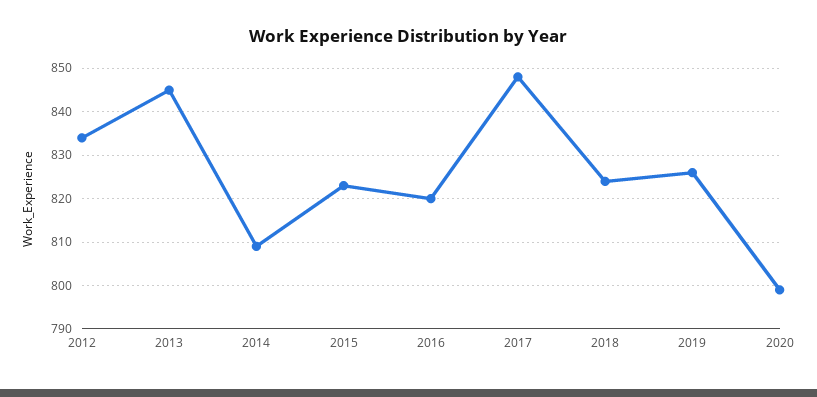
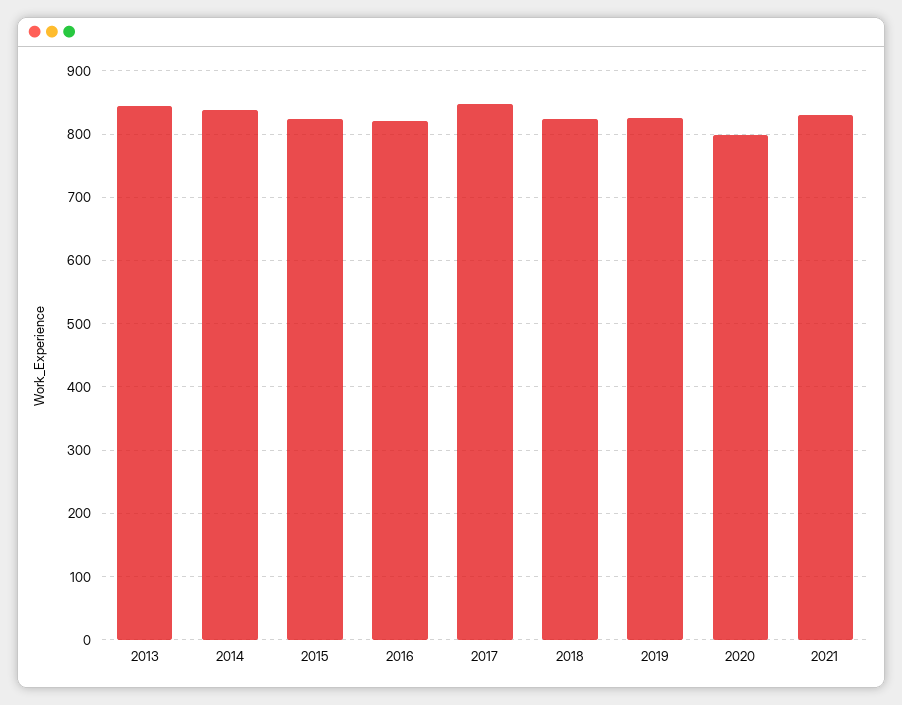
2012: 835 -> none
2014: 810 -> 840
2021: none -> 830

